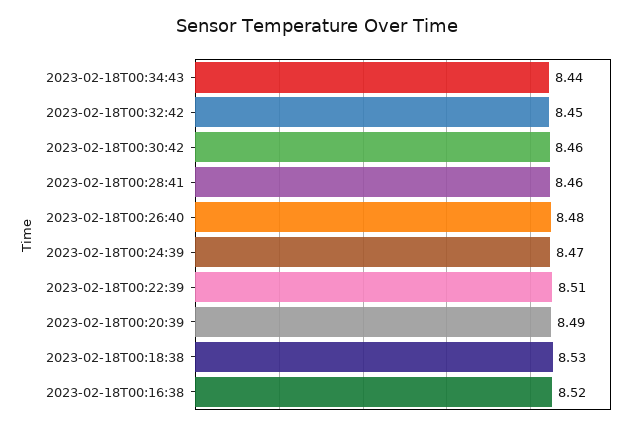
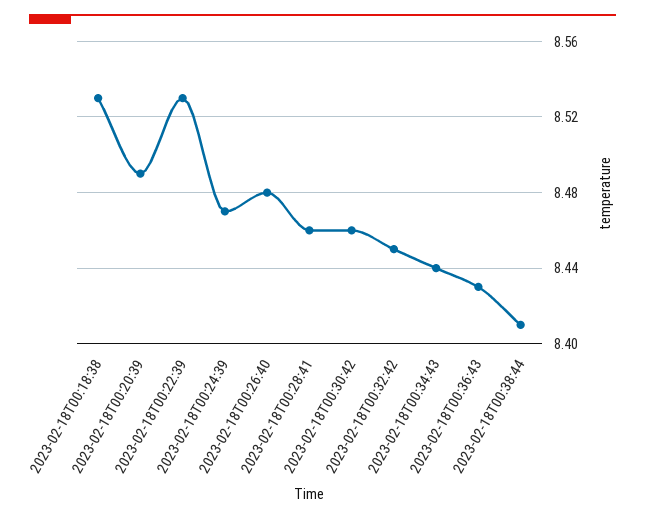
2023-02-18T00:22:39: 8.51 -> 8.53
2023-02-18T00:16:38: 8.52 -> none
2023-02-18T00:36:43: none -> 8.43
2023-02-18T00:38:44: none -> 8.41

